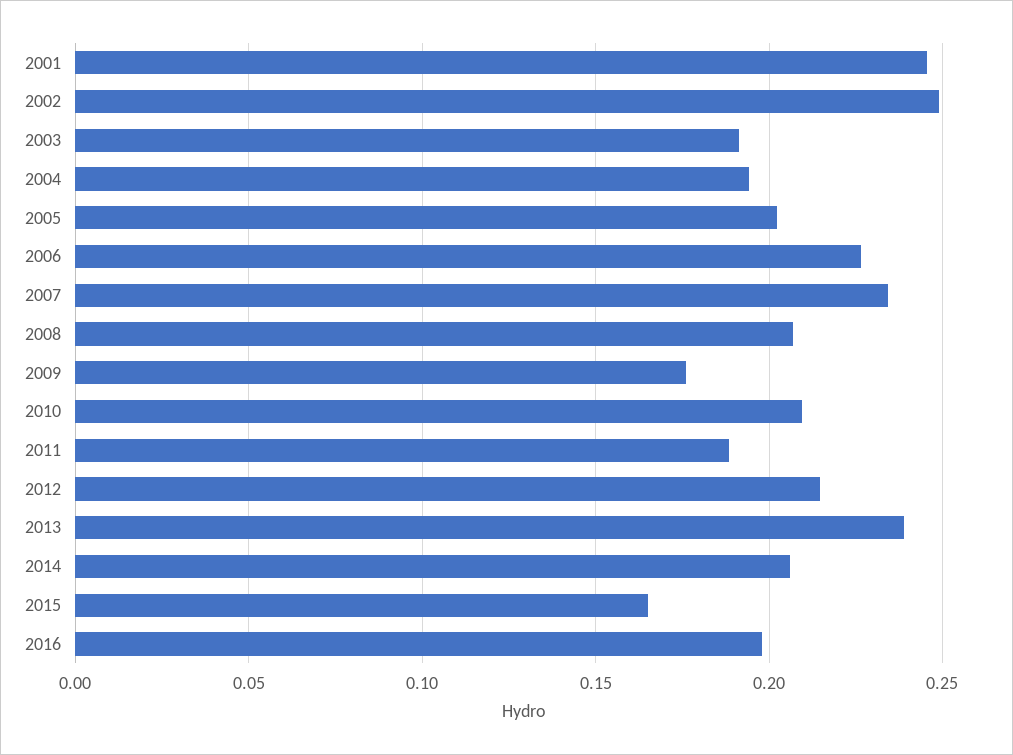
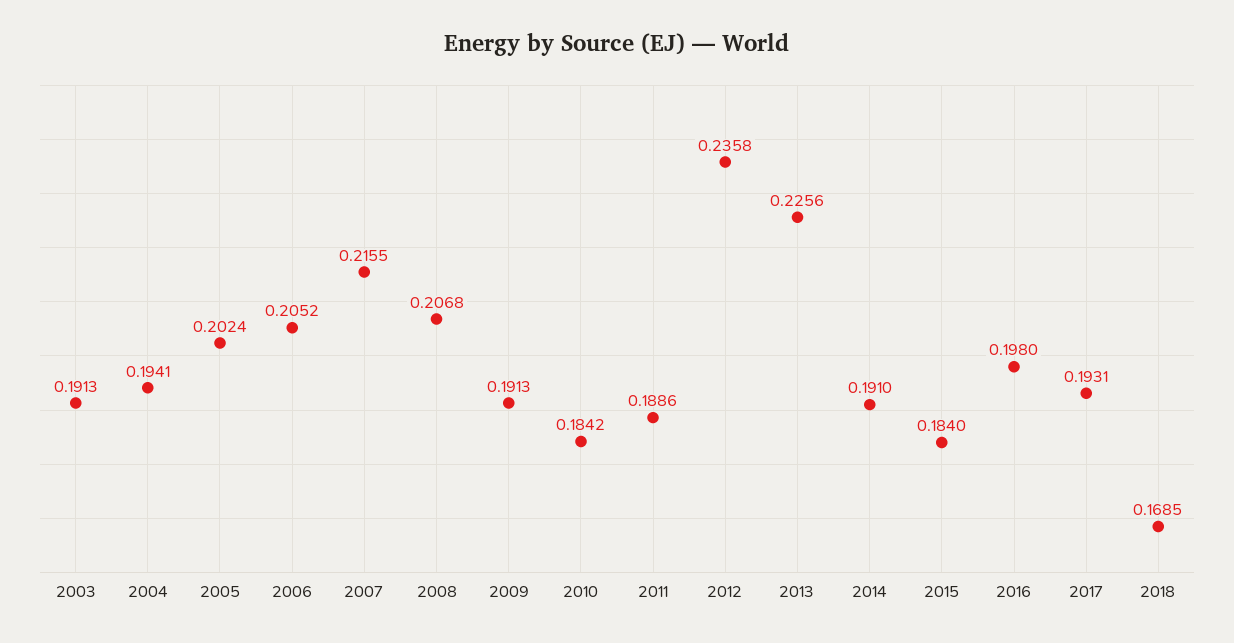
2001: 0.245 -> none
2002: 0.25 -> none
2006: 0.225 -> 0.2052
2007: 0.235 -> 0.2155
2009: 0.175 -> 0.1913
2010: 0.21 -> 0.1842
2012: 0.215 -> 0.2358
2013: 0.24 -> 0.2256
2014: 0.205 -> 0.191
2015: 0.165 -> 0.184
2017: none -> 0.1931
2018: none -> 0.1685

